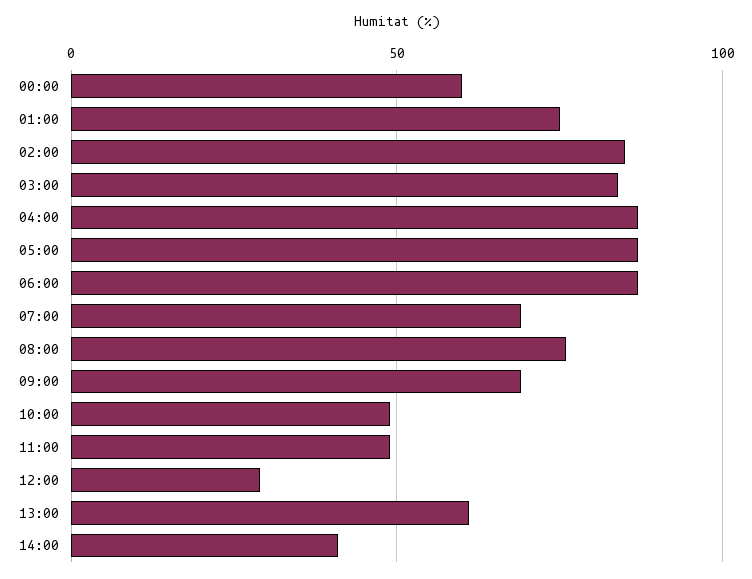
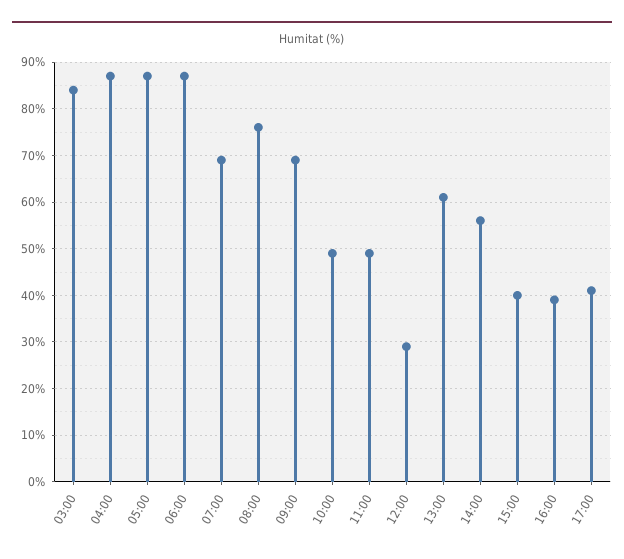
00:00: 60 -> none
01:00: 75 -> none
02:00: 85 -> none
14:00: 40 -> 55
15:00: none -> 40
16:00: none -> 40
17:00: none -> 40

